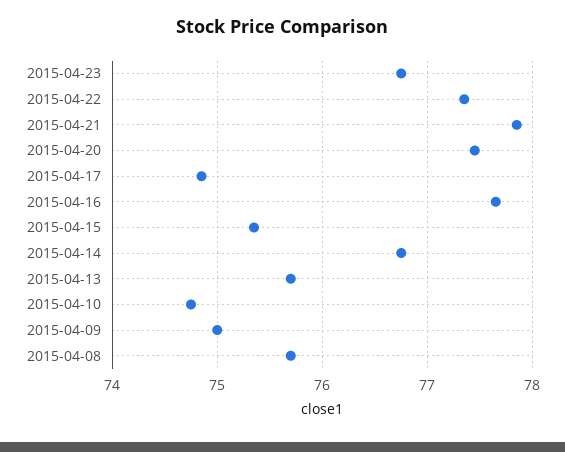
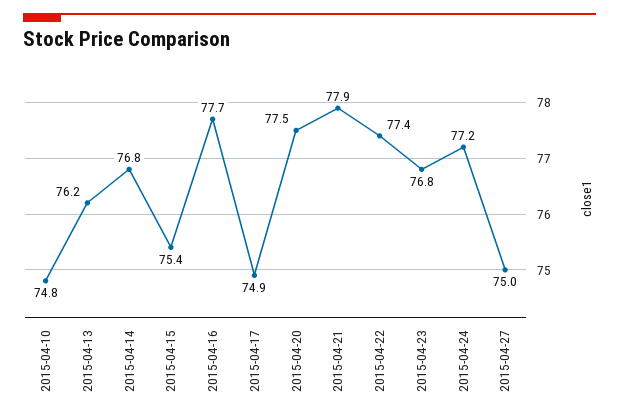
2015-04-13: 75.7 -> 76.2
2015-04-09: 75 -> none
2015-04-08: 75.7 -> none
2015-04-24: none -> 77.2
2015-04-27: none -> 75

